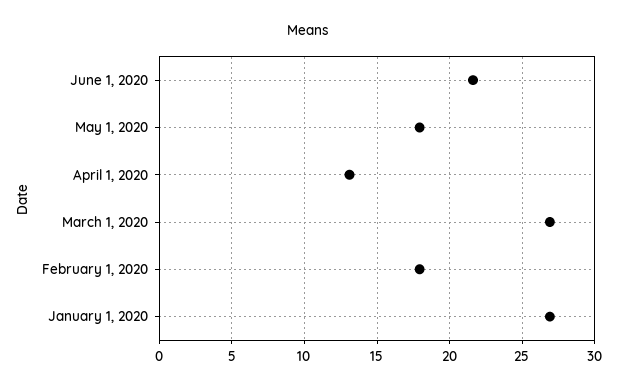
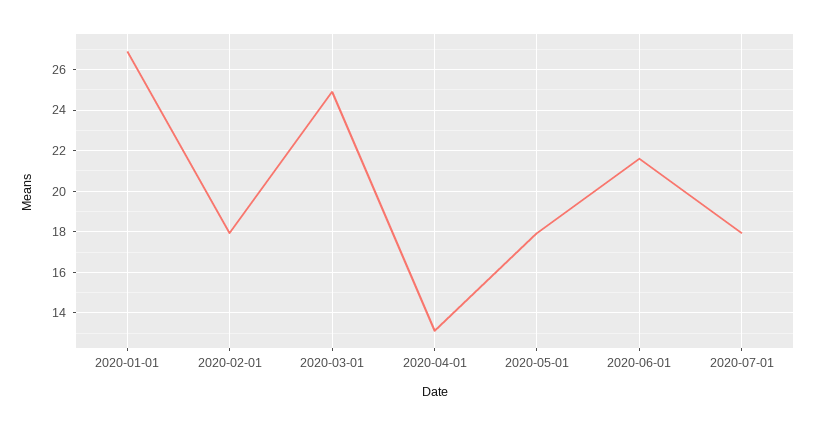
March 1, 2020: 27 -> 25
2020-07-01: none -> 18

